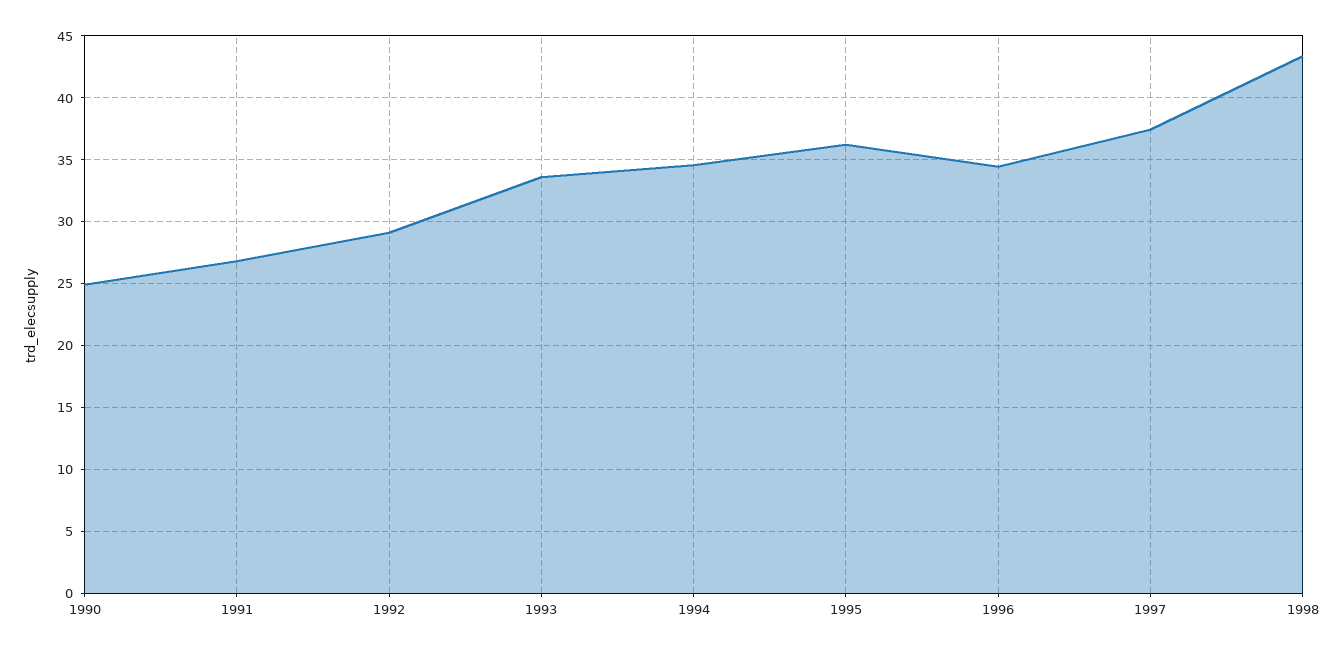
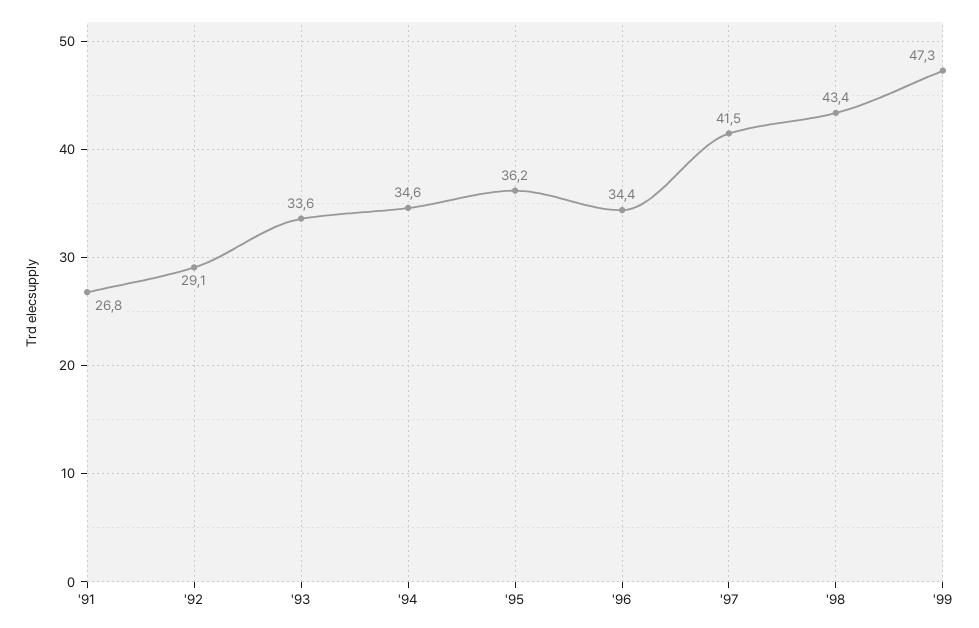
1990: 25 -> none
1997: 37.5 -> 41.5
'99: none -> 47.3

